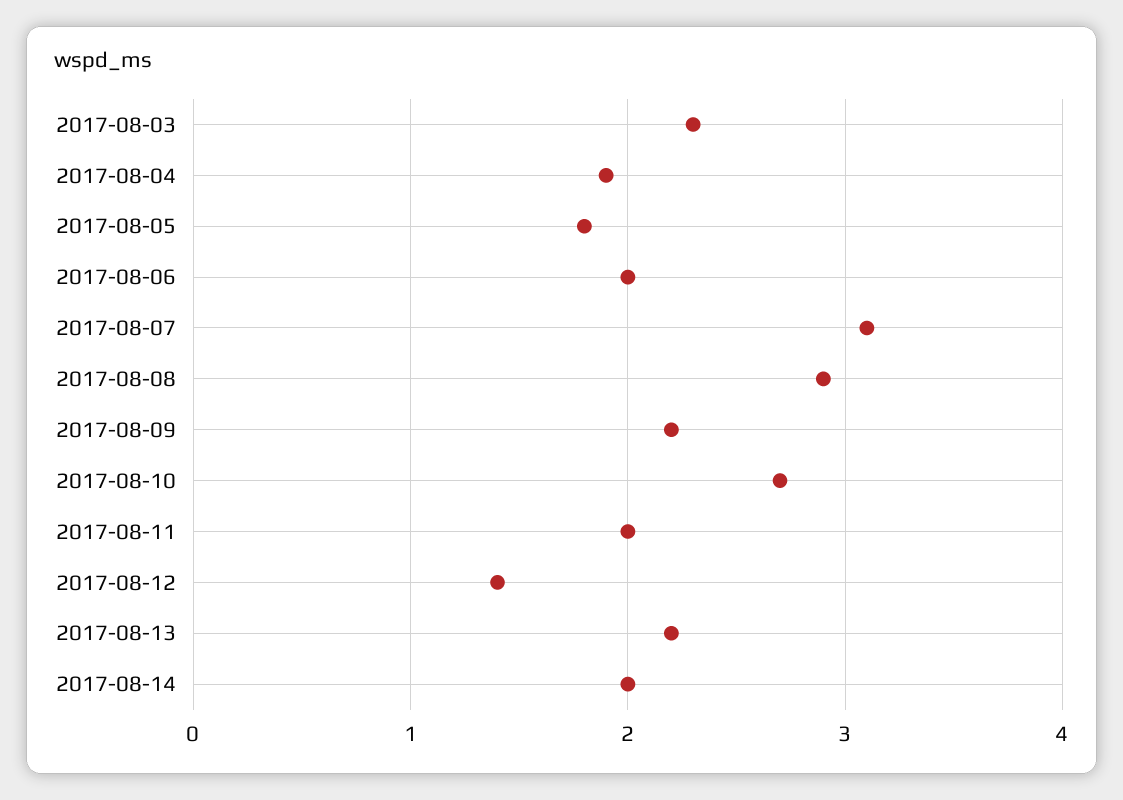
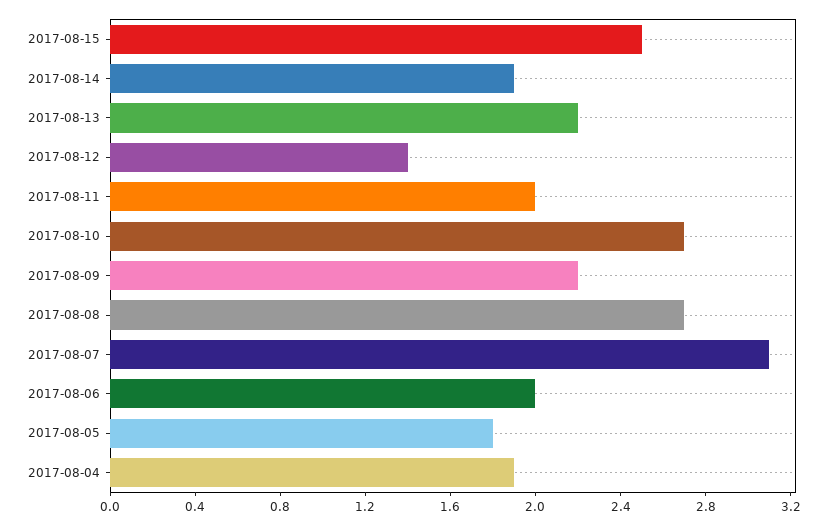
2017-08-03: 2.3 -> none
2017-08-08: 2.9 -> 2.7
2017-08-14: 2 -> 1.9
2017-08-15: none -> 2.5

